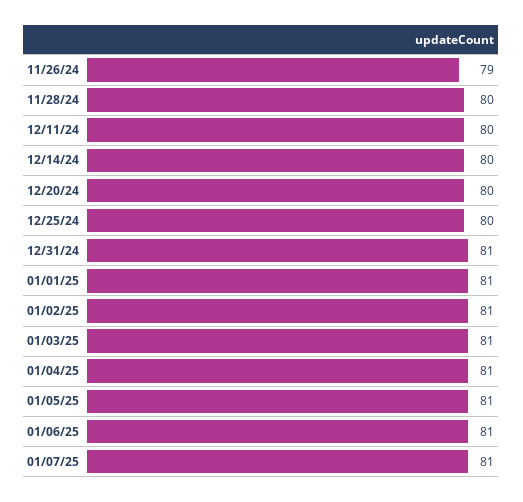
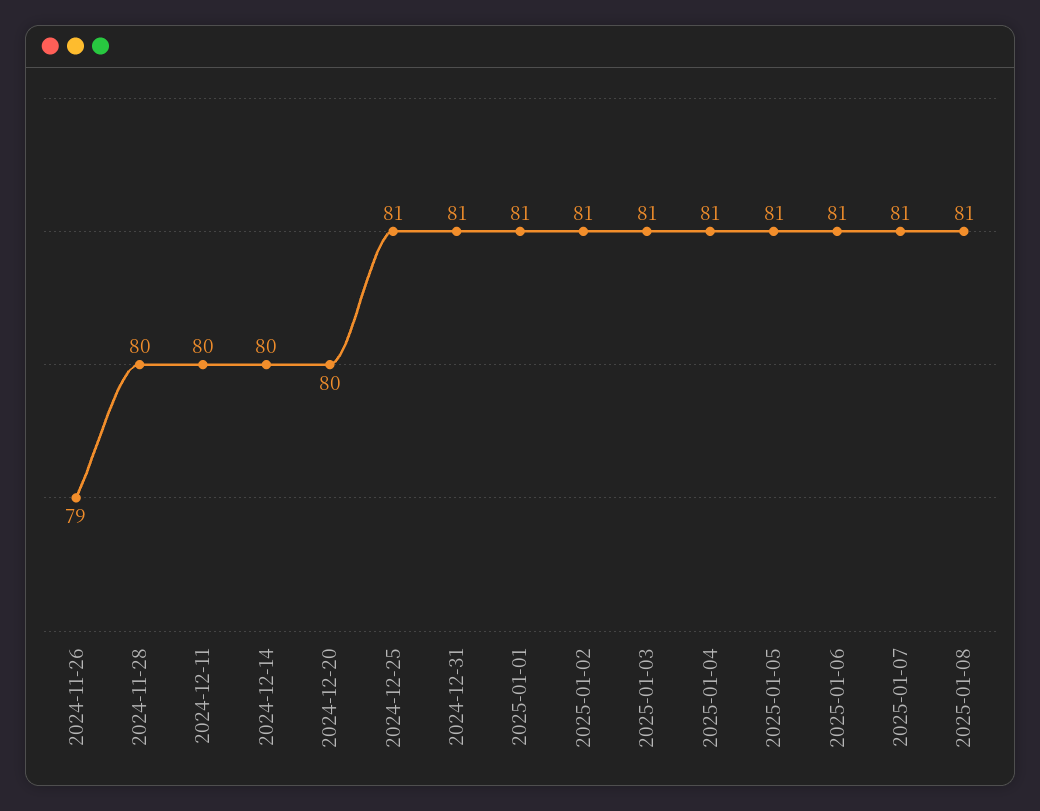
12/25/24: 80 -> 81
2025-01-08: none -> 81

